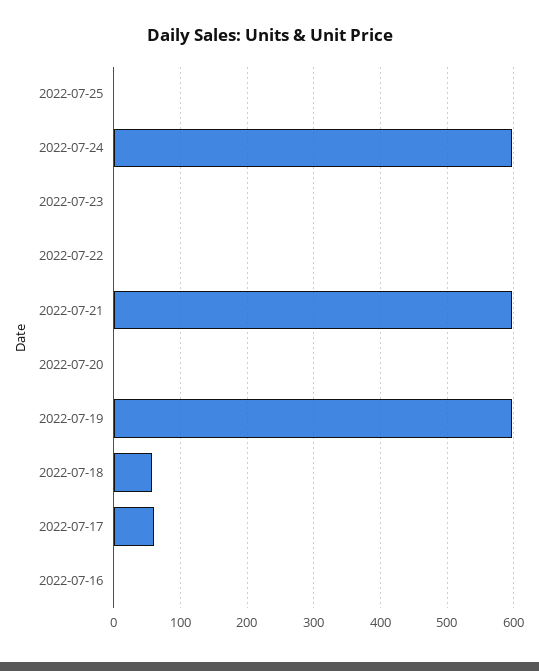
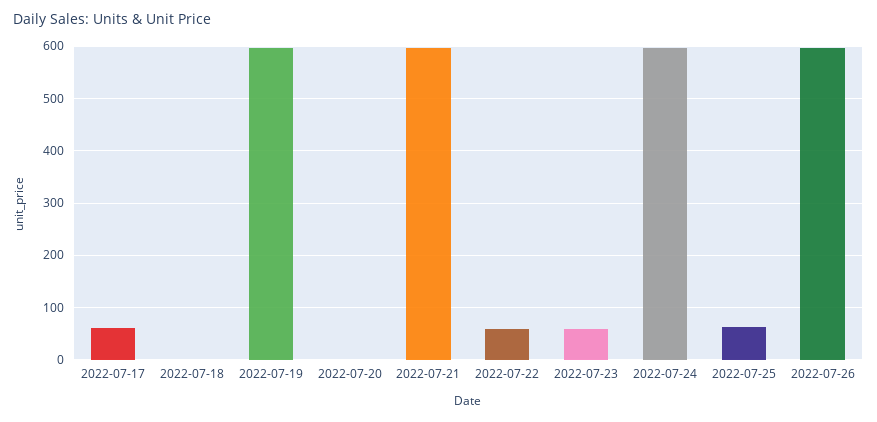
2022-07-25: 0 -> 60
2022-07-23: 0 -> 60
2022-07-22: 0 -> 60
2022-07-18: 60 -> 0
2022-07-16: 0 -> none
2022-07-26: none -> 600

